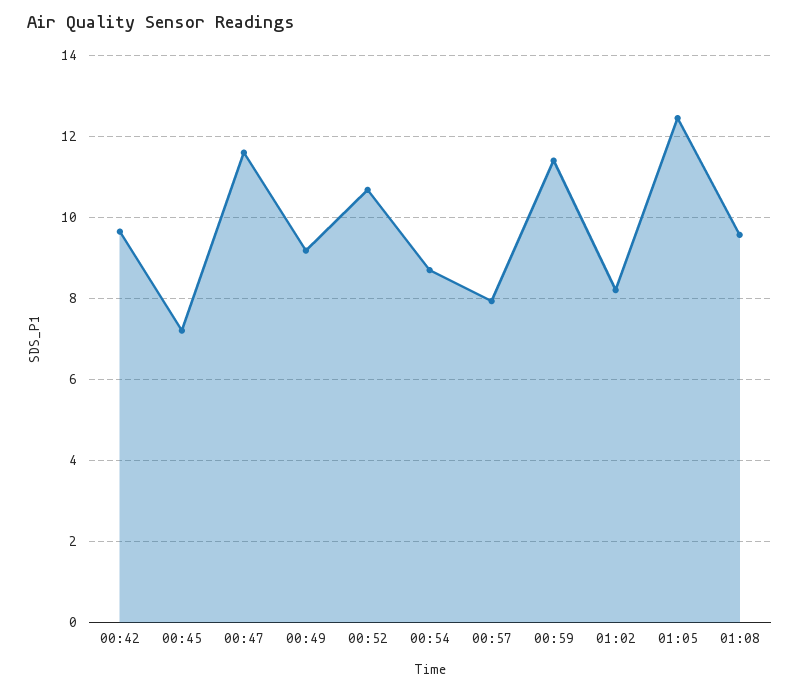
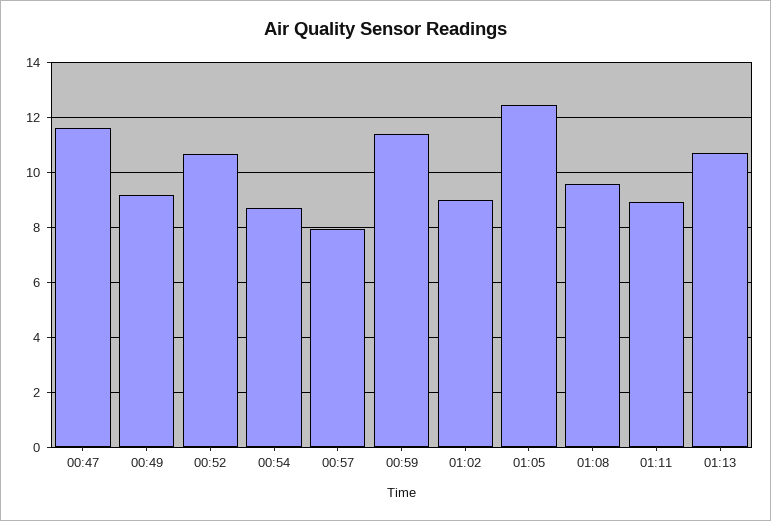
00:42: 9.6 -> none
00:45: 7.2 -> none
01:02: 8.2 -> 9
01:11: none -> 9
01:13: none -> 10.75

